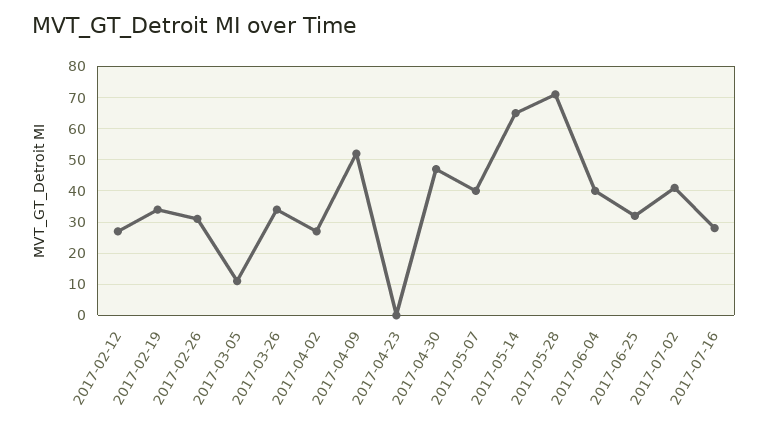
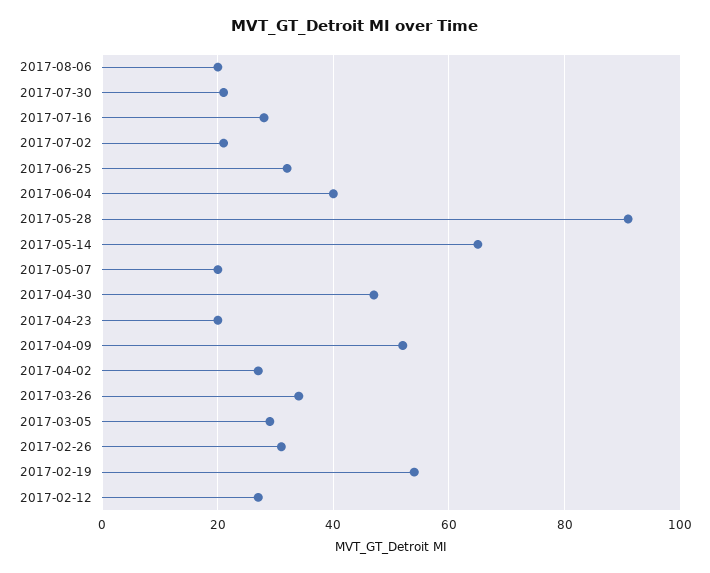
2017-02-19: 35 -> 55
2017-03-05: 10 -> 30
2017-04-23: 0 -> 20
2017-05-07: 40 -> 20
2017-05-28: 70 -> 90
2017-07-02: 40 -> 20
2017-08-06: none -> 20
2017-07-30: none -> 20

